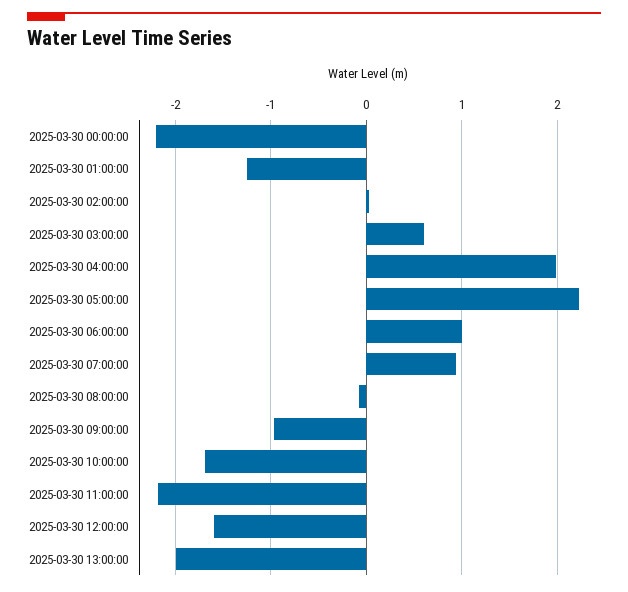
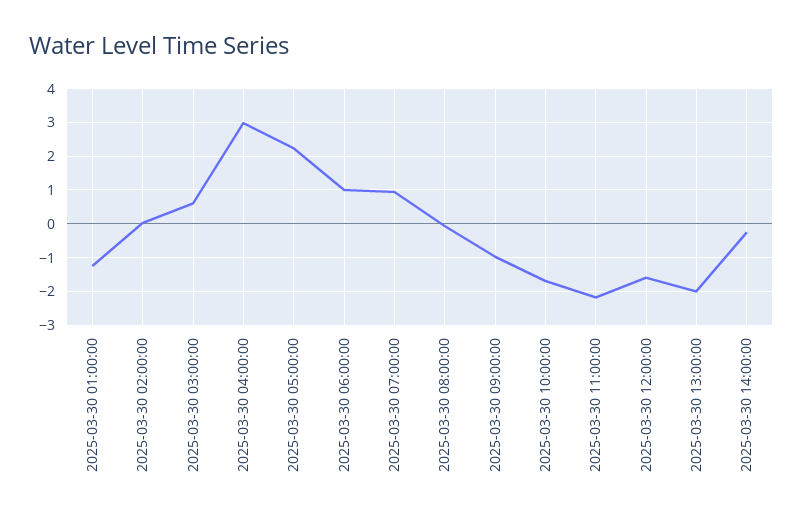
2025-03-30 00:00:00: -2.2 -> none
2025-03-30 04:00:00: 2 -> 3
2025-03-30 14:00:00: none -> -0.2

